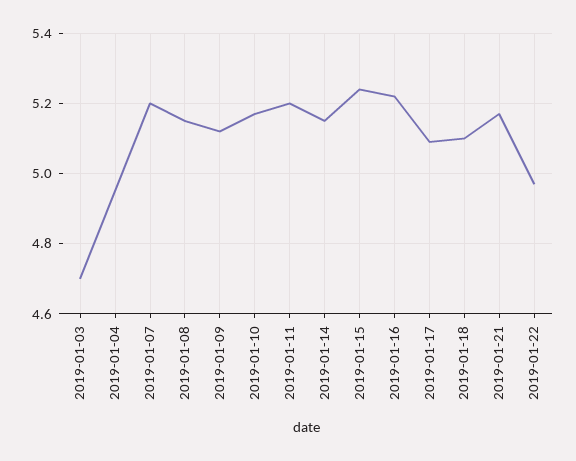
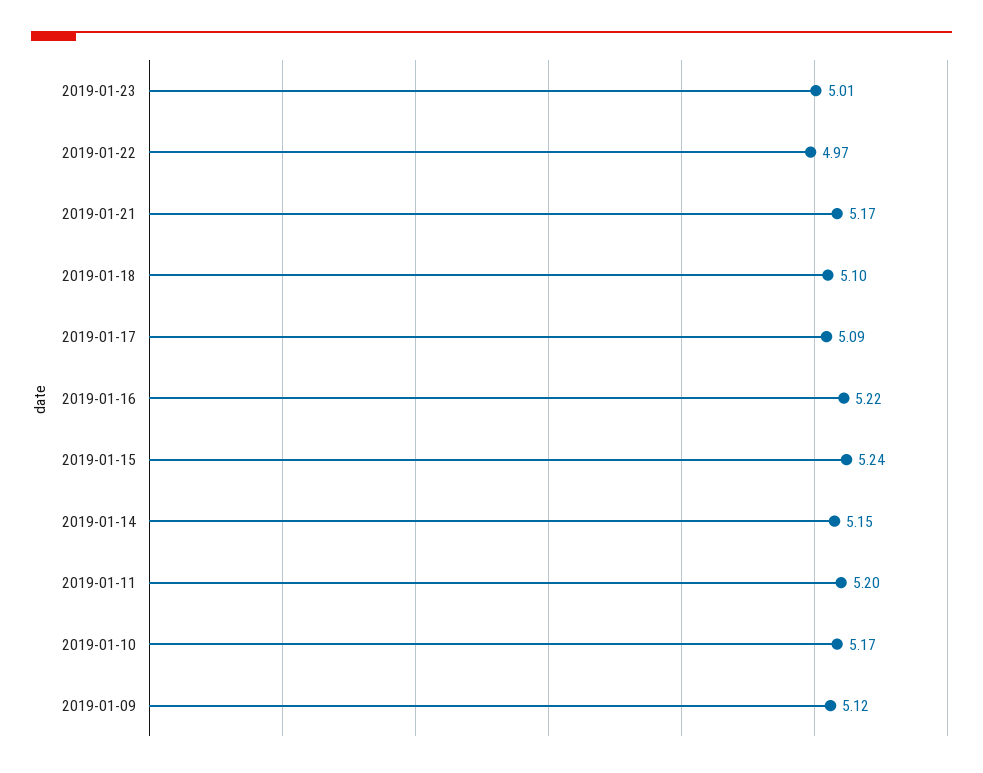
2019-01-03: 4.7 -> none
2019-01-04: 4.95 -> none
2019-01-07: 5.2 -> none
2019-01-08: 5.15 -> none
2019-01-23: none -> 5.01

